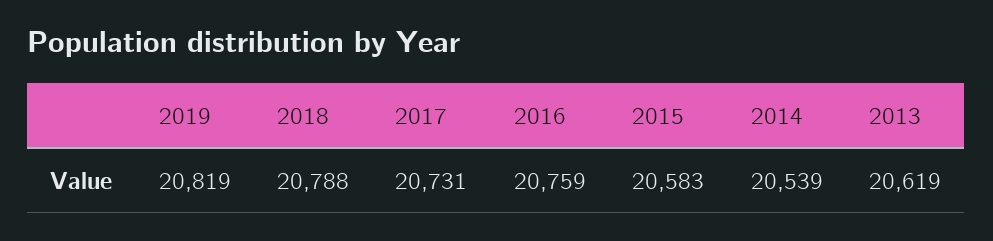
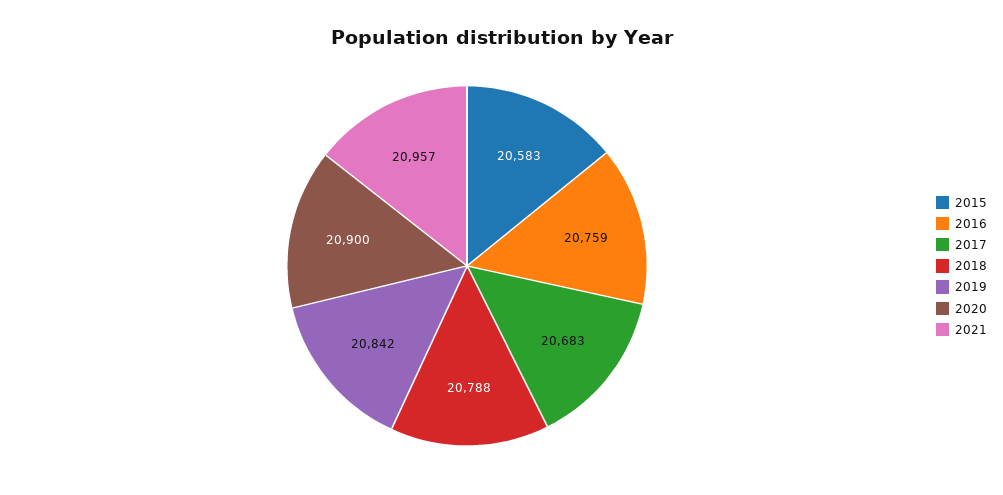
2019: 20819 -> 20842
2017: 20731 -> 20683
2014: 20539 -> none
2013: 20619 -> none
2020: none -> 20900
2021: none -> 20957

